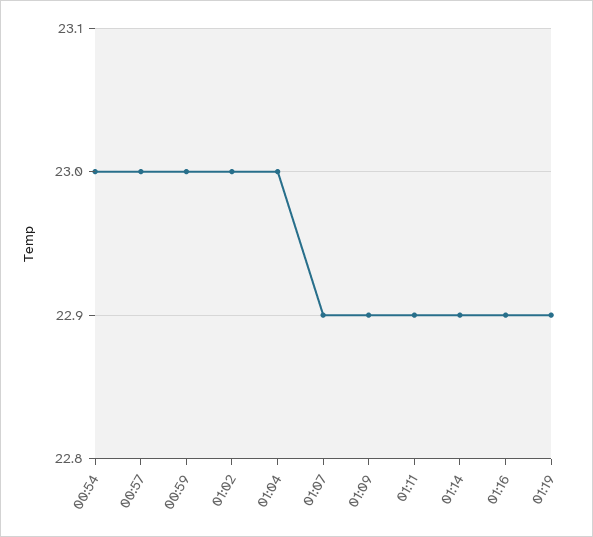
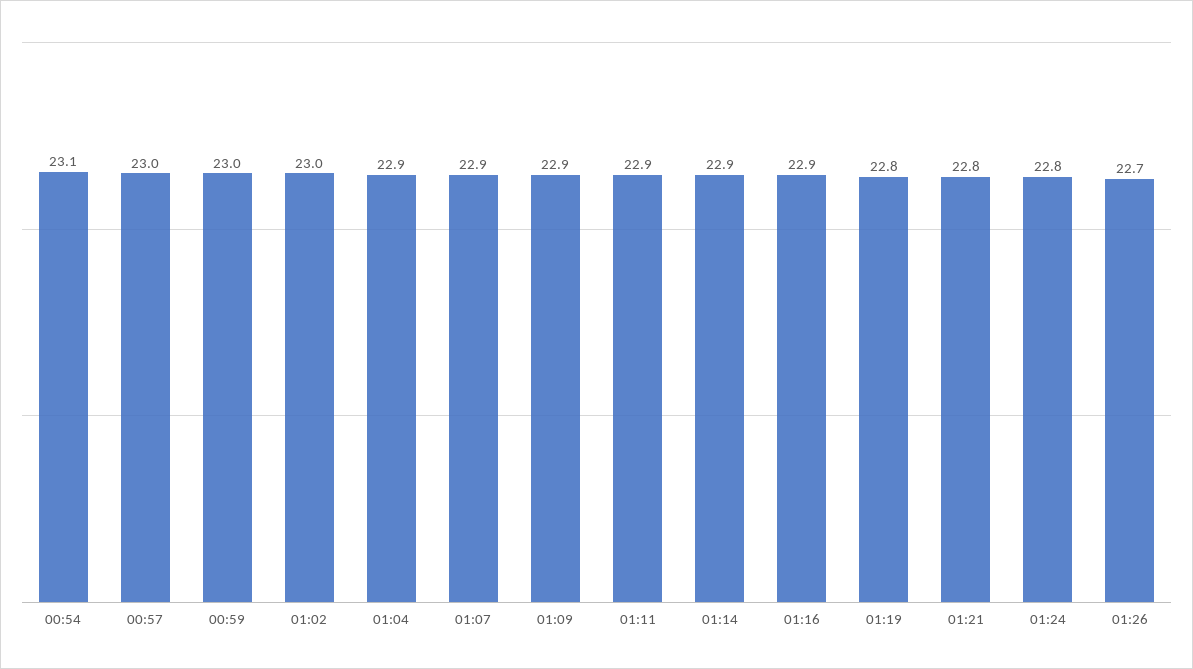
00:54: 23 -> 23.1
01:04: 23 -> 22.9
01:19: 22.9 -> 22.8
01:21: none -> 22.8
01:24: none -> 22.8
01:26: none -> 22.7

